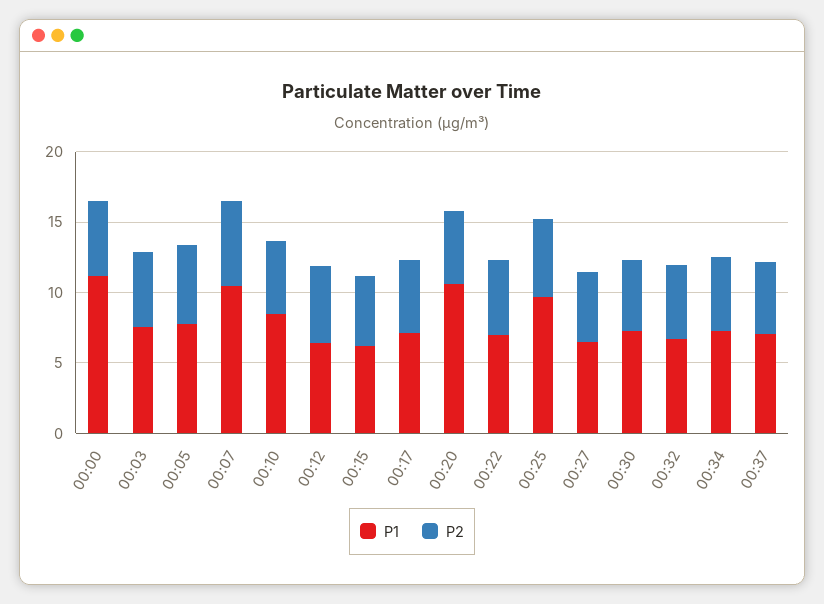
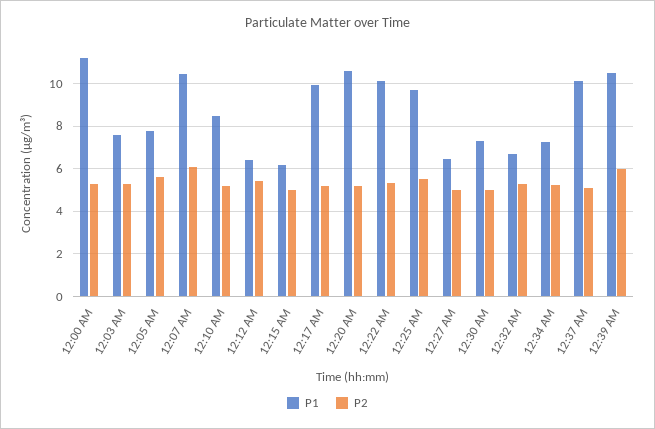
P1, 00:17: 7 -> 10
P1, 00:22: 7 -> 10
P1, 00:37: 7 -> 10
P1, 12:39 AM: none -> 10.5
P2, 12:39 AM: none -> 6

